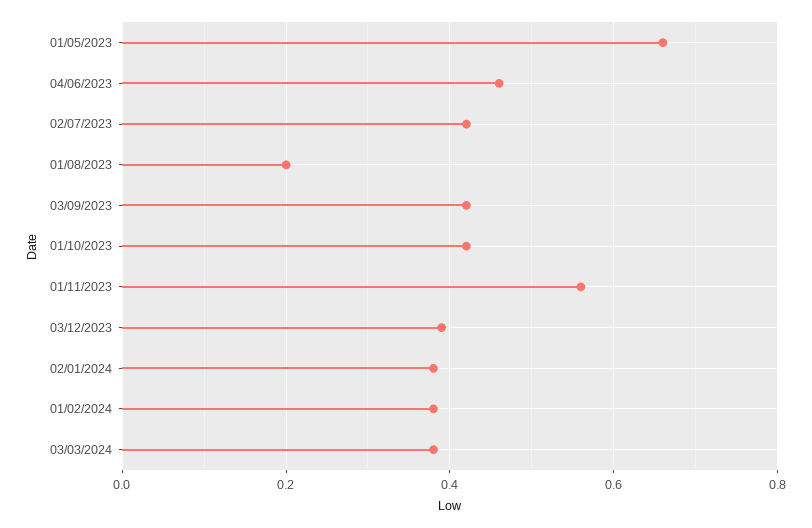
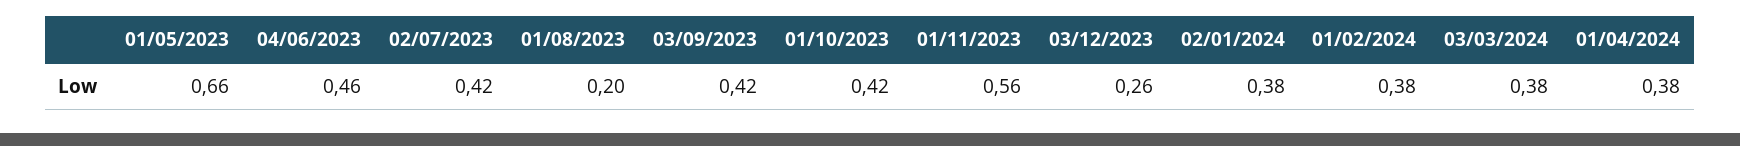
03/12/2023: 0.4 -> 0.26
01/04/2024: none -> 0.38

